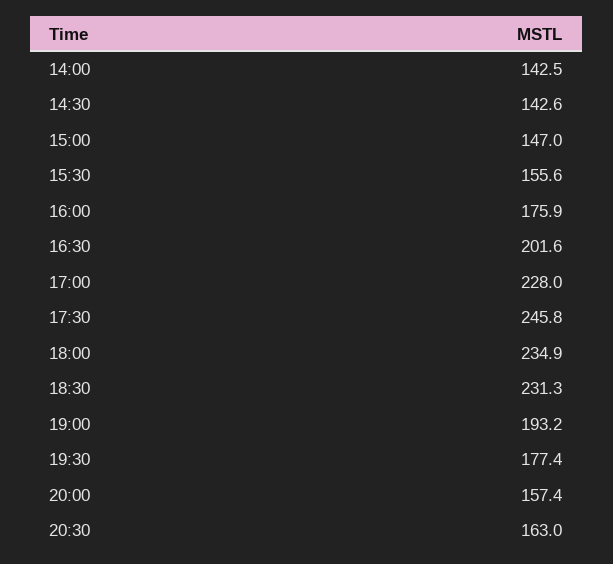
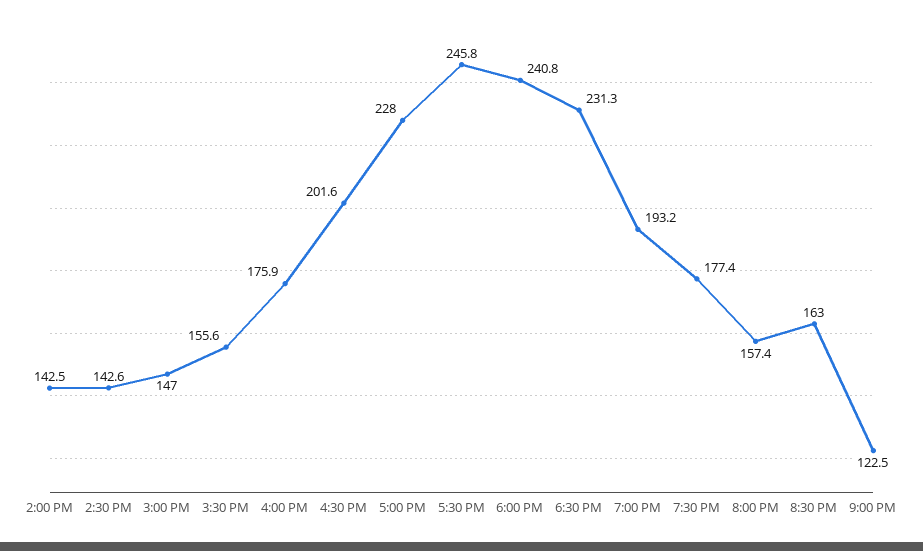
18:00: 234.9 -> 240.8
9:00 PM: none -> 122.5

